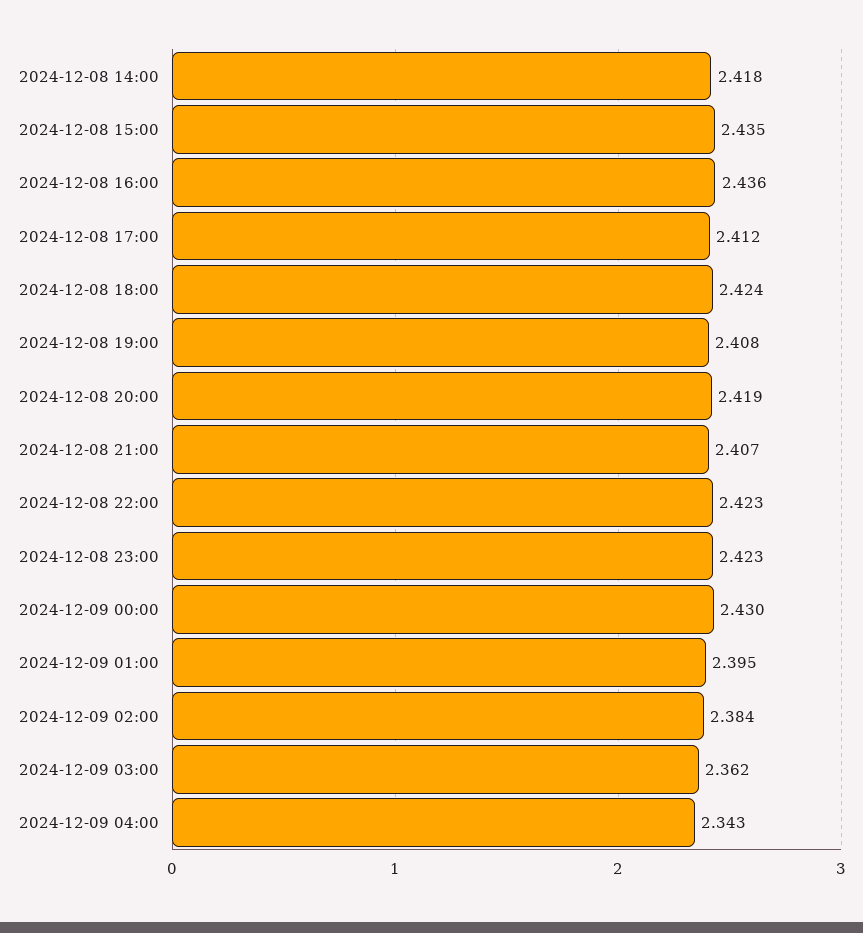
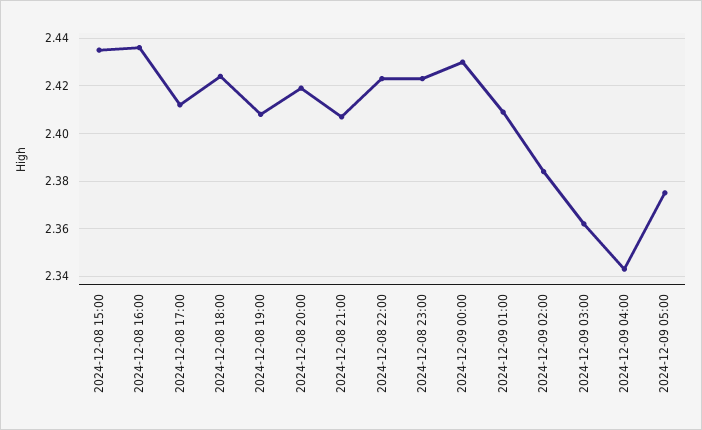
2024-12-08 14:00: 2.418 -> none
2024-12-09 01:00: 2.395 -> 2.41
2024-12-09 05:00: none -> 2.375

